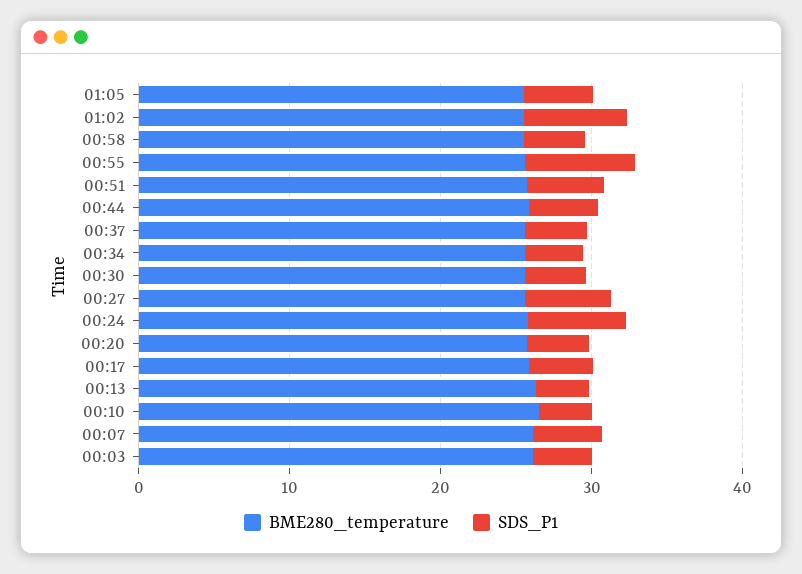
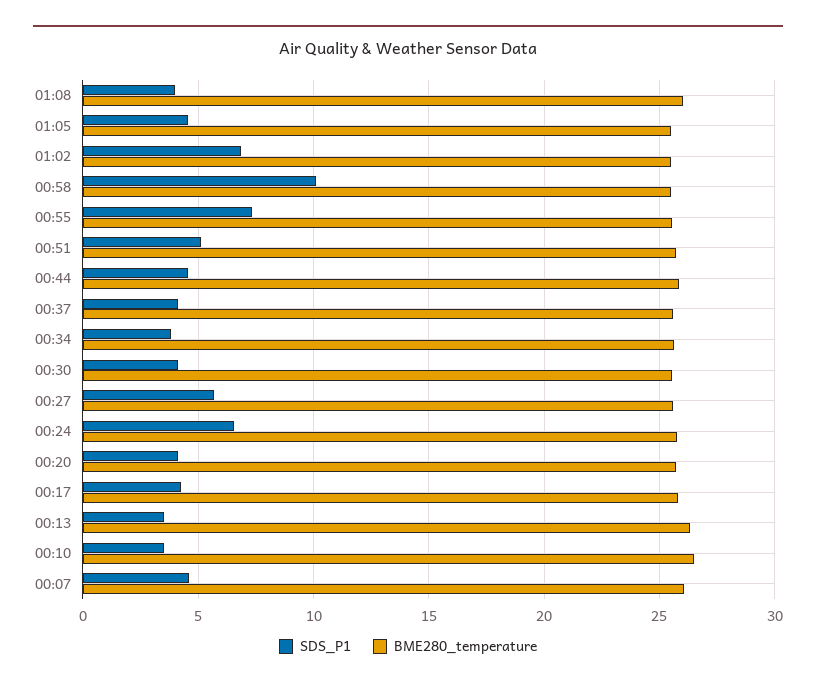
SDS_P1, 00:58: 4 -> 10
BME280_temperature, 00:03: 26 -> none
SDS_P1, 00:03: 4 -> none
SDS_P1, 01:08: none -> 4
BME280_temperature, 01:08: none -> 26

